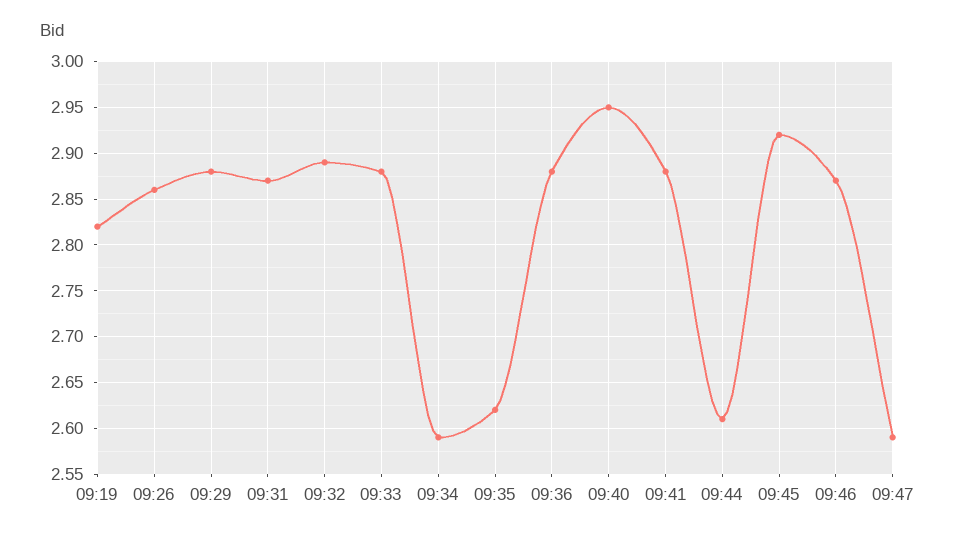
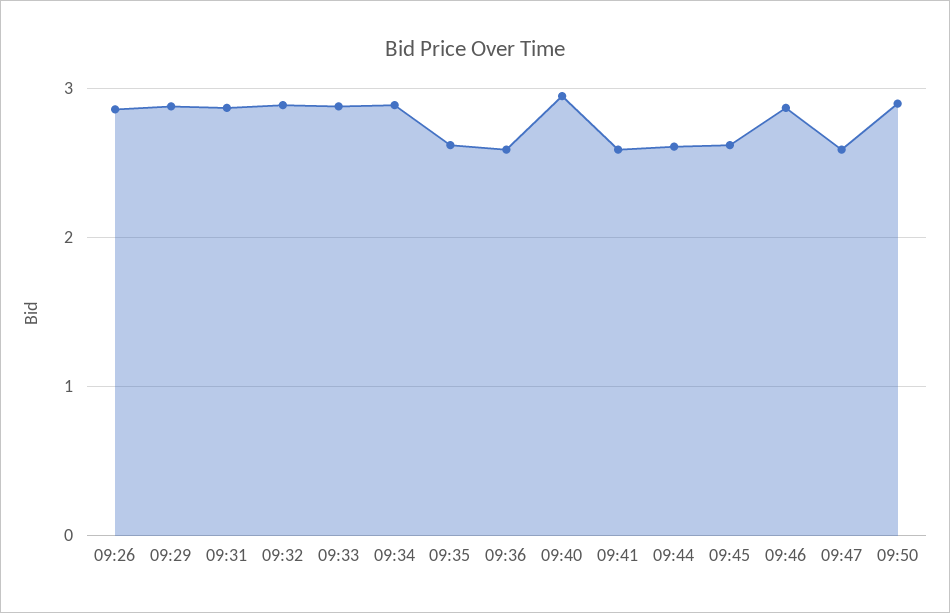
09:19: 2.82 -> none
09:34: 2.59 -> 2.9
09:36: 2.88 -> 2.6
09:41: 2.88 -> 2.6
09:45: 2.92 -> 2.6
09:50: none -> 2.9

